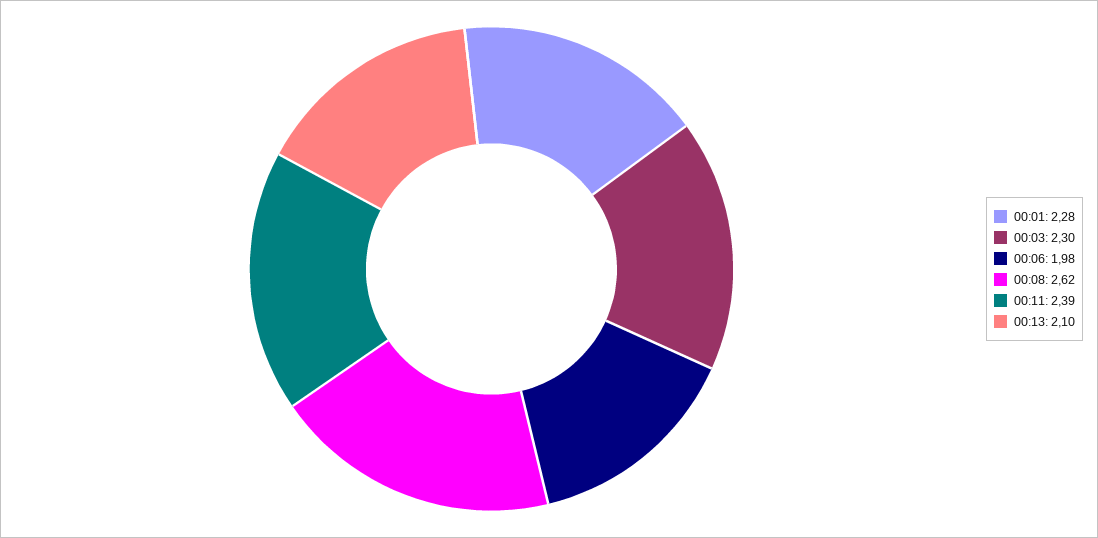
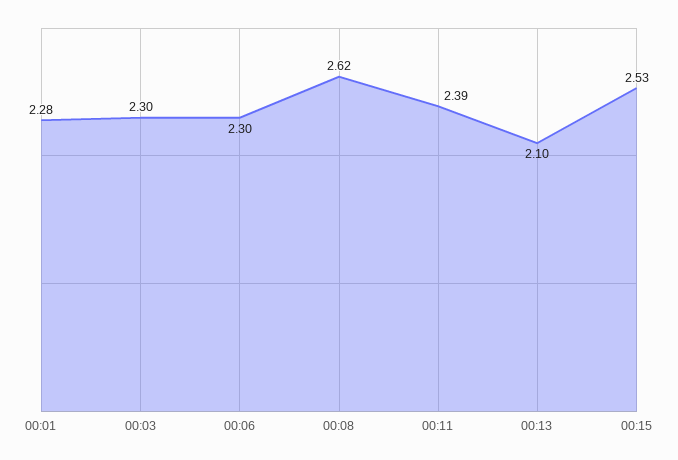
00:06: 1.98 -> 2.3
00:15: none -> 2.53

